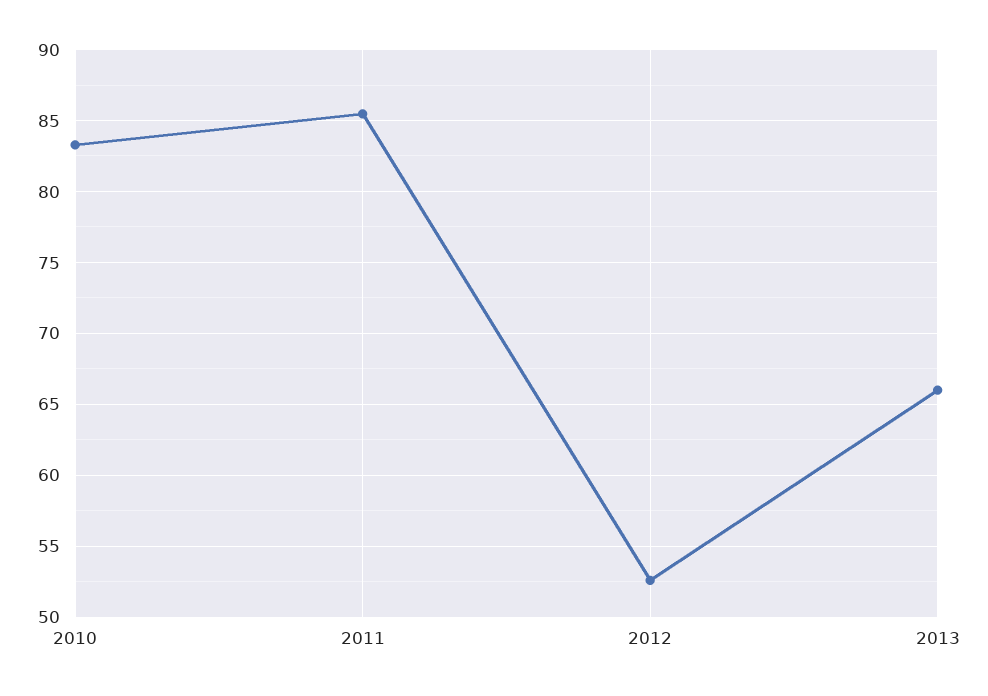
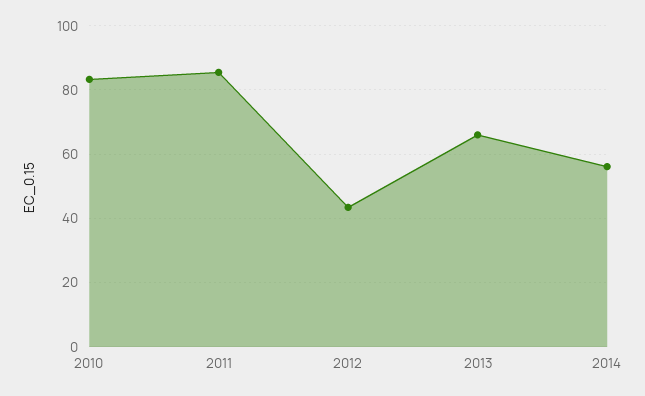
2012: 52.5 -> 44
2014: none -> 56

